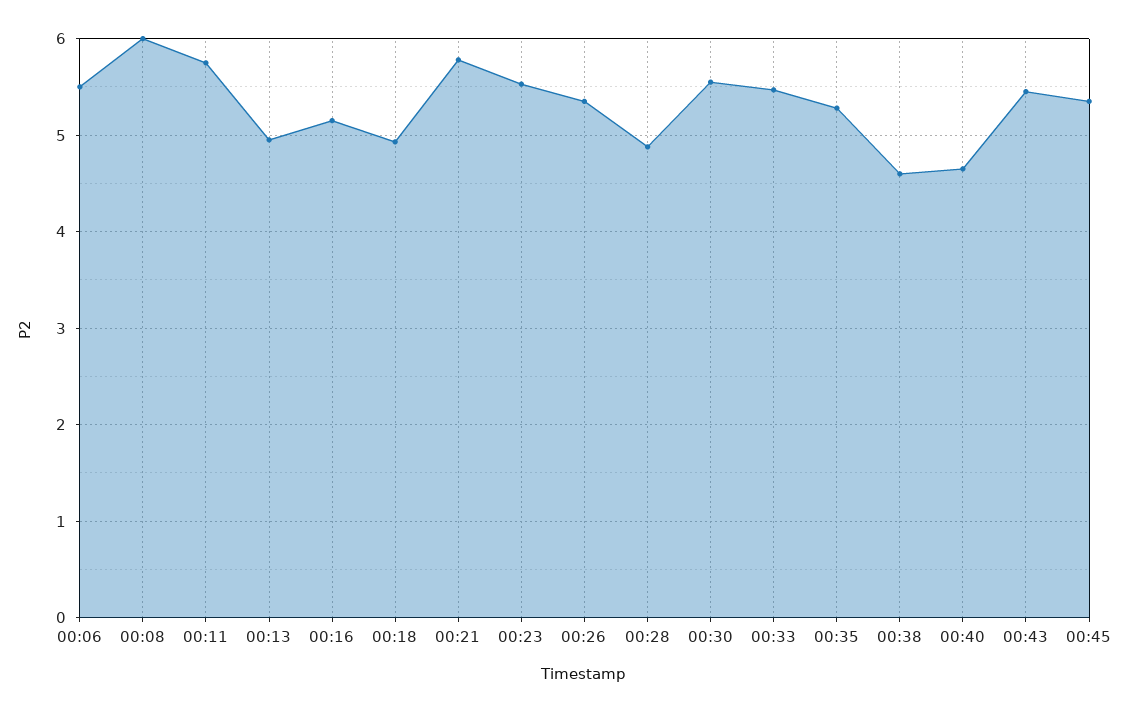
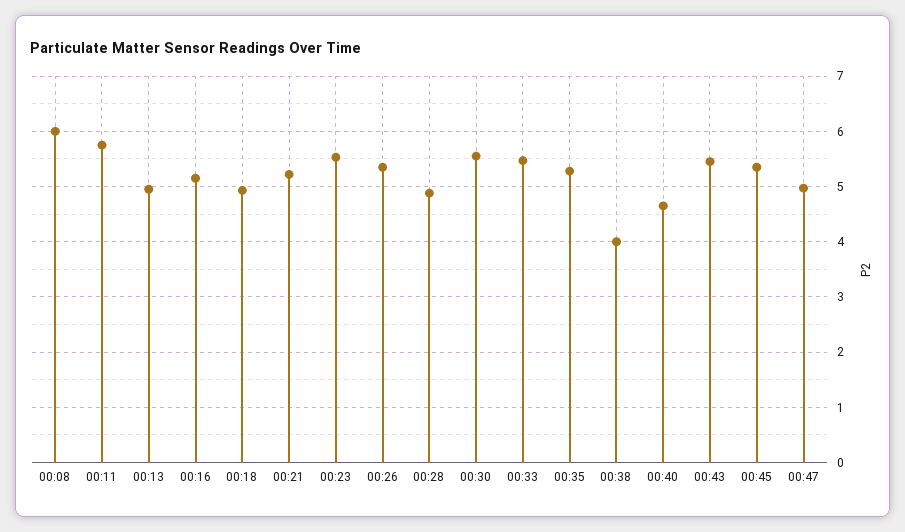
00:06: 5.5 -> none
00:21: 5.8 -> 5.2
00:38: 4.6 -> 4
00:47: none -> 5

